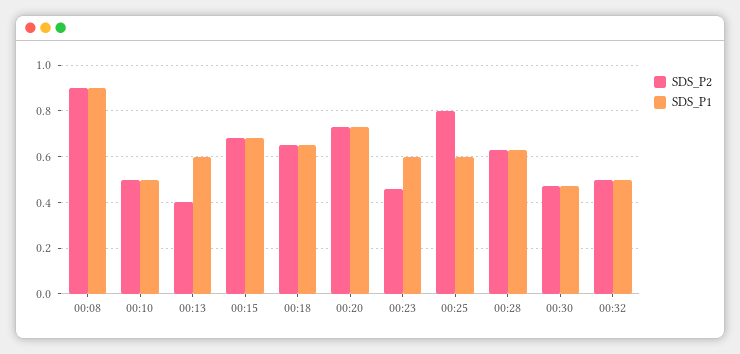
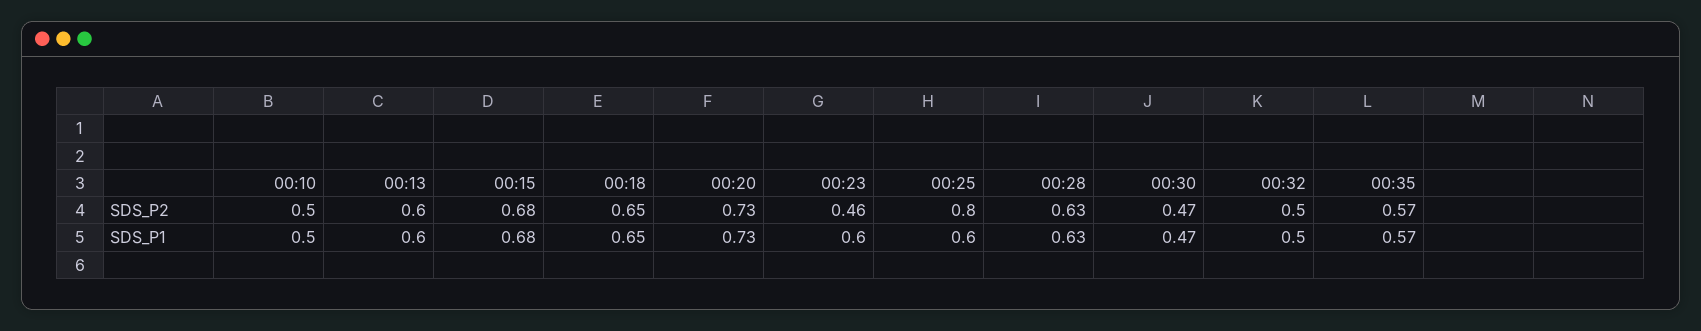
SDS_P2, 00:08: 0.9 -> none
SDS_P1, 00:08: 0.9 -> none
SDS_P2, 00:13: 0.4 -> 0.6
SDS_P2, 00:35: none -> 0.57
SDS_P1, 00:35: none -> 0.57

